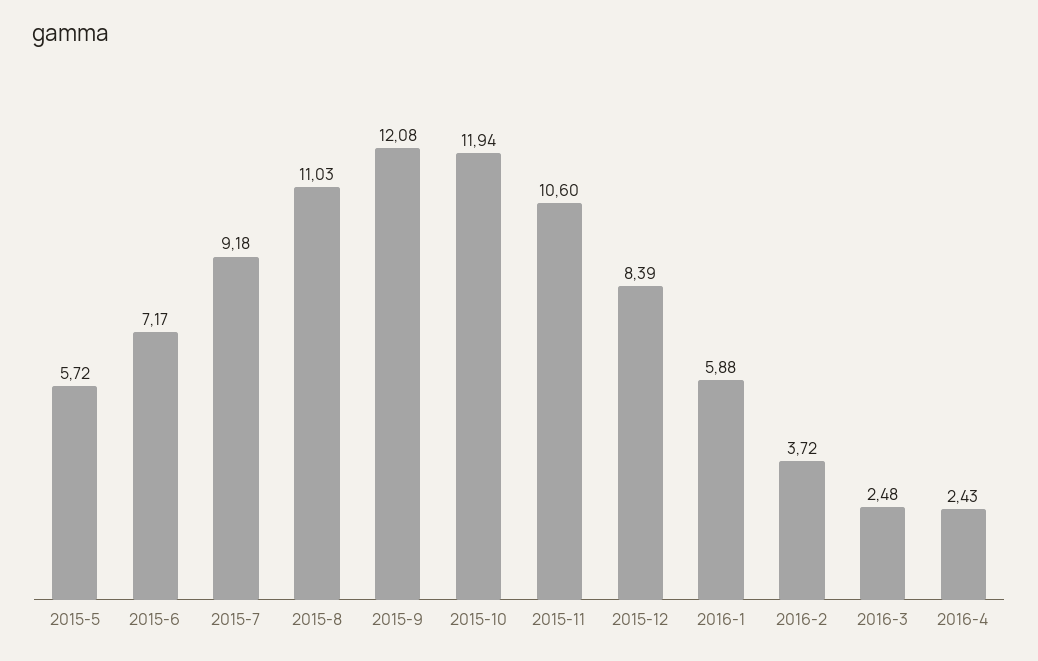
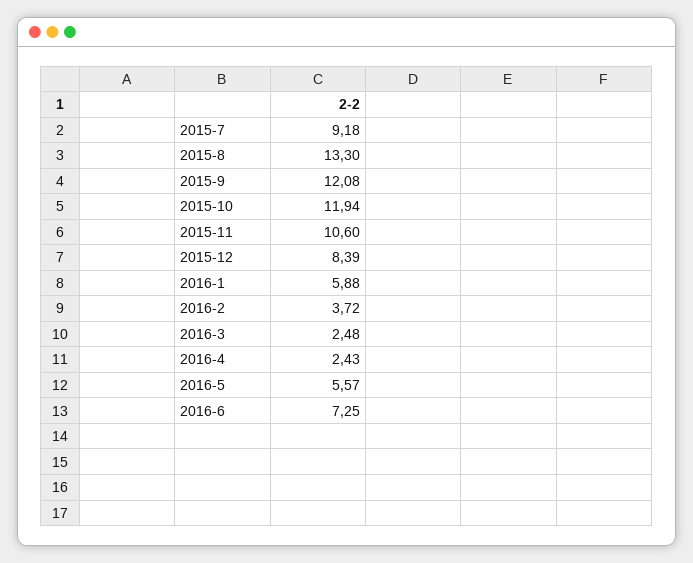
2015-5: 5.72 -> none
2015-6: 7.17 -> none
2015-8: 11.03 -> 13.3
2016-5: none -> 5.57
2016-6: none -> 7.25

